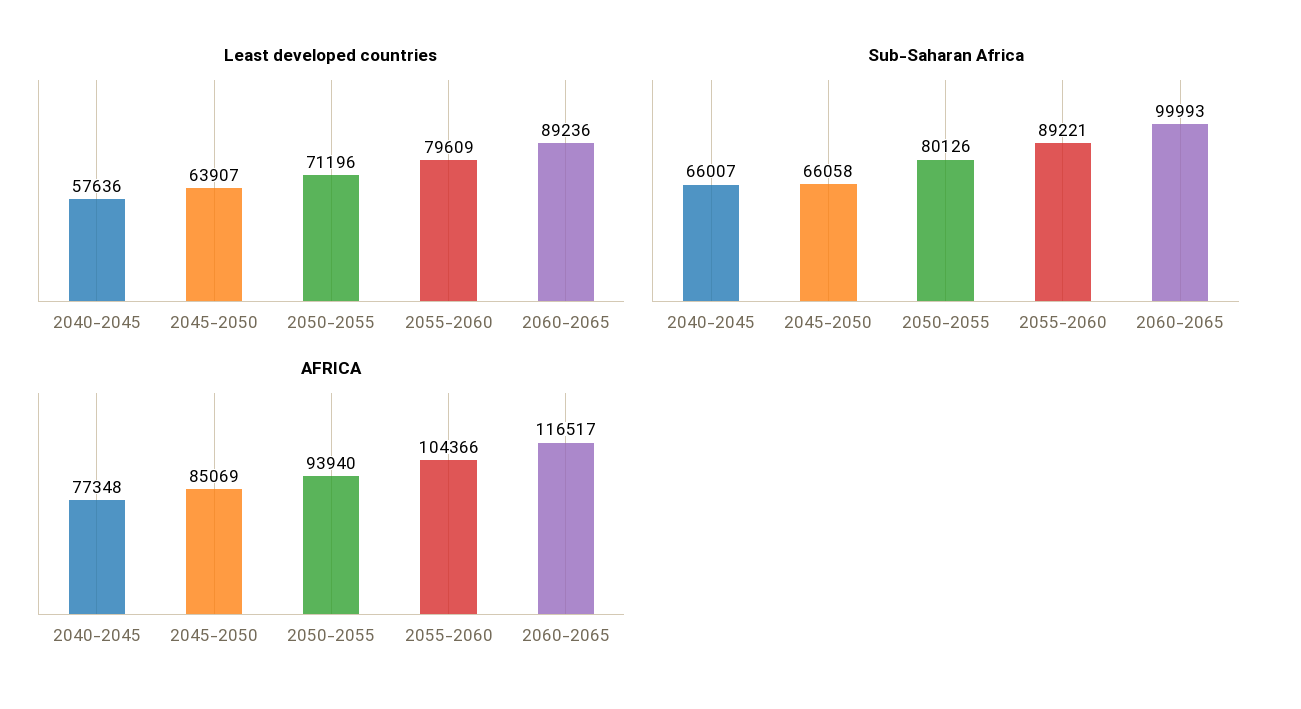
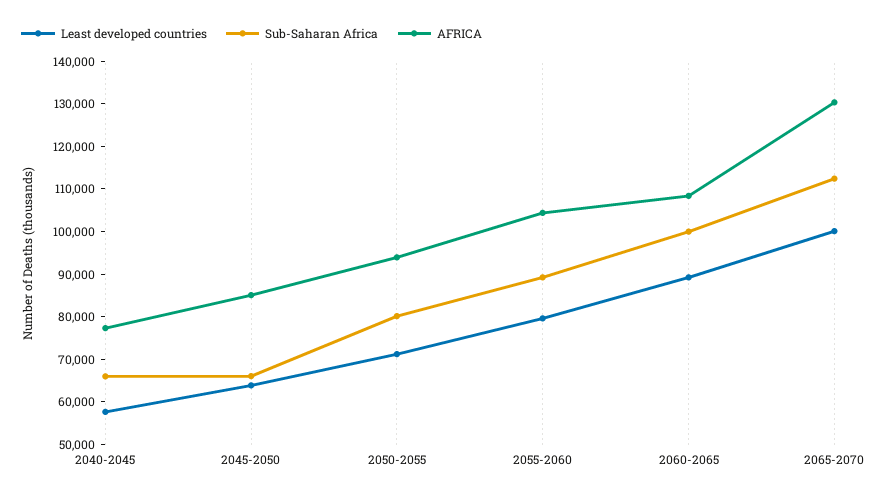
AFRICA, 2060-2065: 116517 -> 108000
Least developed countries, 2065-2070: none -> 100000
Sub-Saharan Africa, 2065-2070: none -> 112000
AFRICA, 2065-2070: none -> 130000

